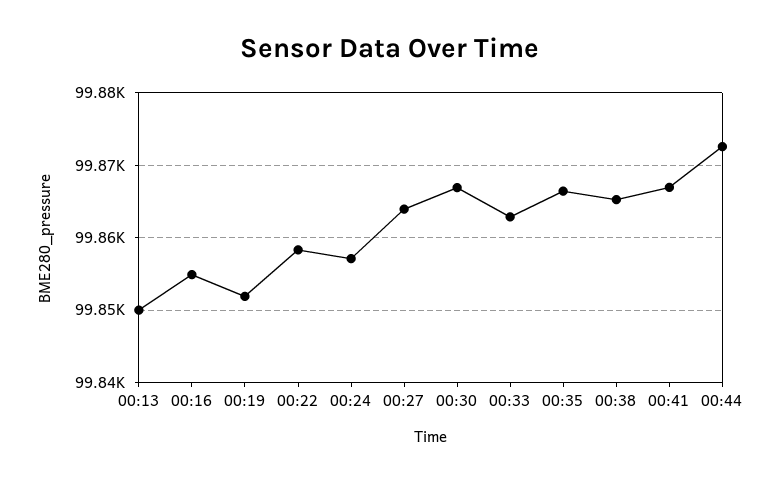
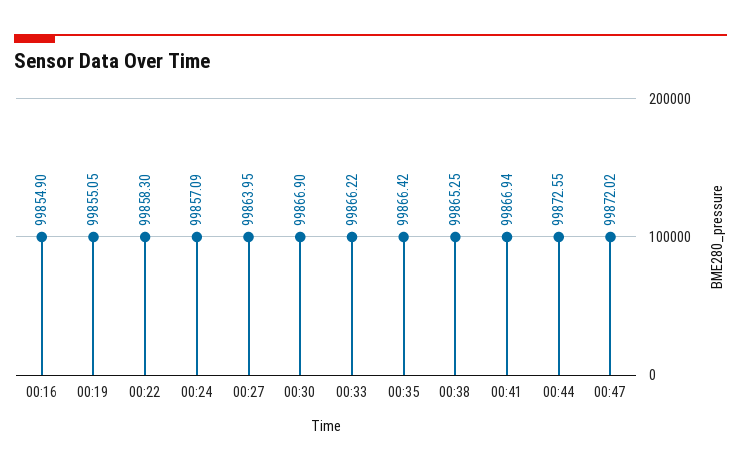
00:13: 99850 -> none
00:19: 99852 -> 99855.05
00:33: 99863 -> 99866.22
00:47: none -> 99872.02

